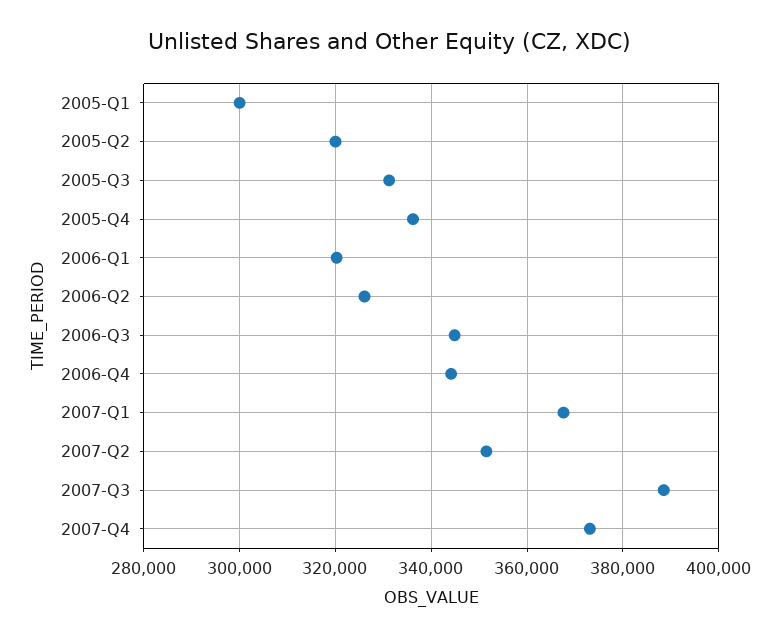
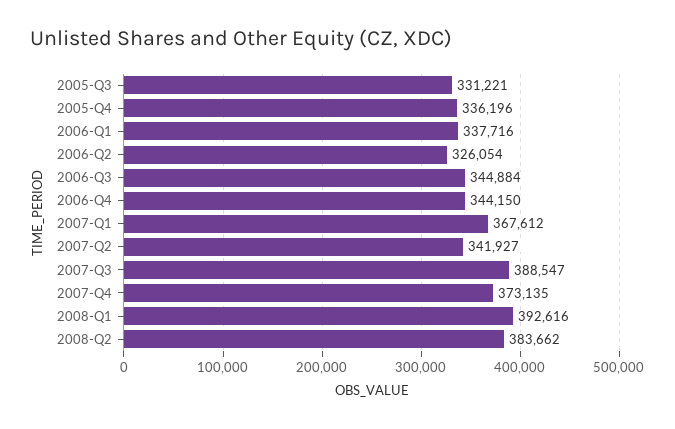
2005-Q1: 300000 -> none
2005-Q2: 320000 -> none
2006-Q1: 320000 -> 337716
2007-Q2: 352000 -> 341927
2008-Q1: none -> 392616
2008-Q2: none -> 383662

